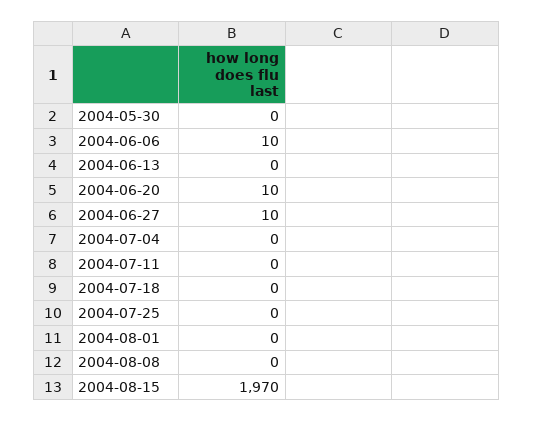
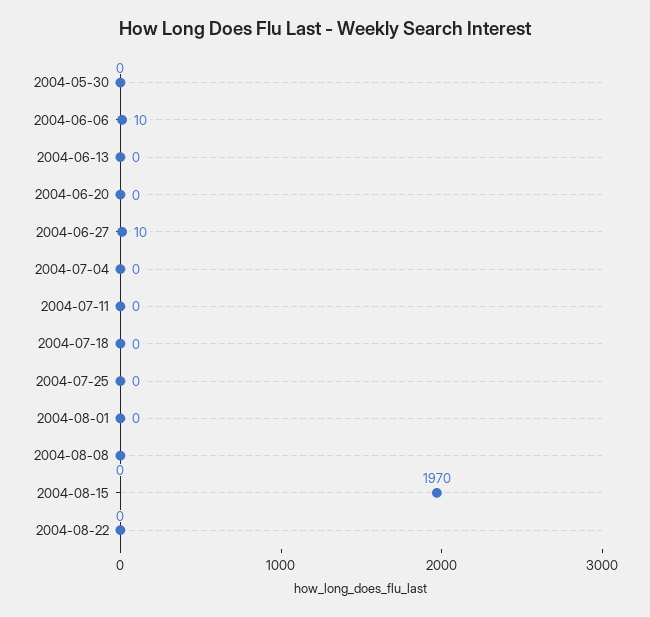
2004-06-20: 10 -> 0
2004-08-22: none -> 0

